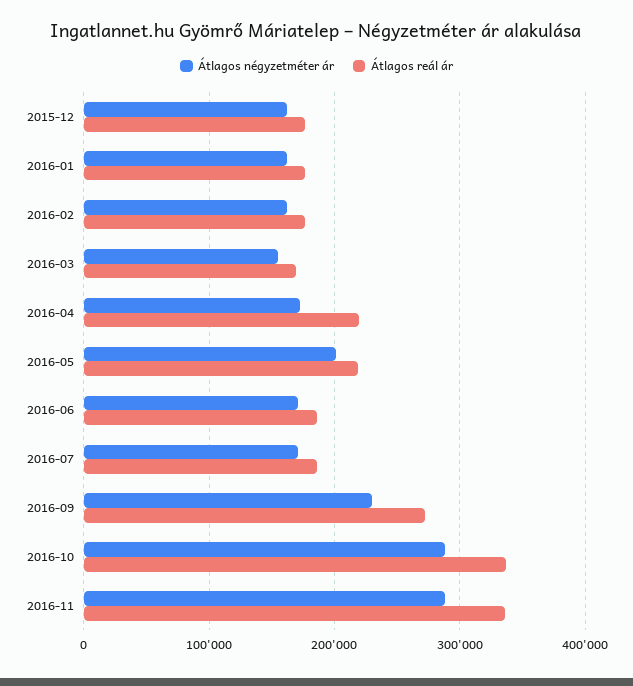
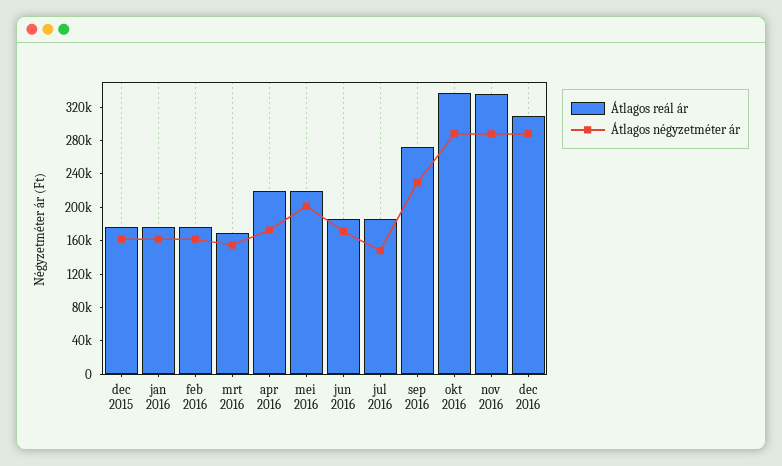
Átlagos négyzetméter ár, 2016-07: 170000 -> 150000
Átlagos reál ár, dec 2016: none -> 310000
Átlagos négyzetméter ár, dec 2016: none -> 290000

